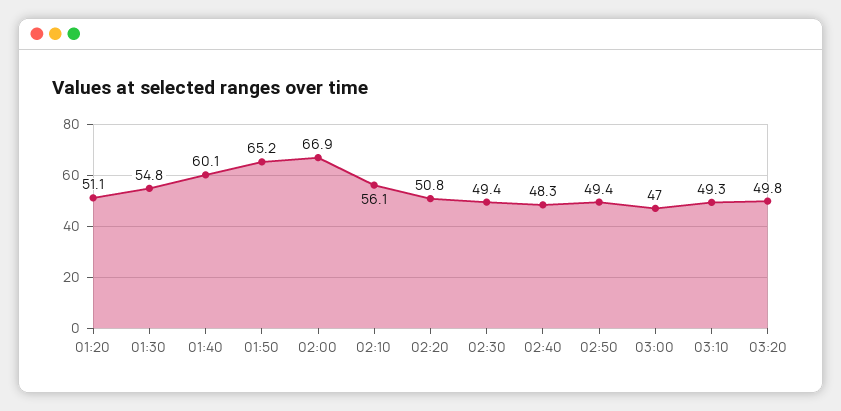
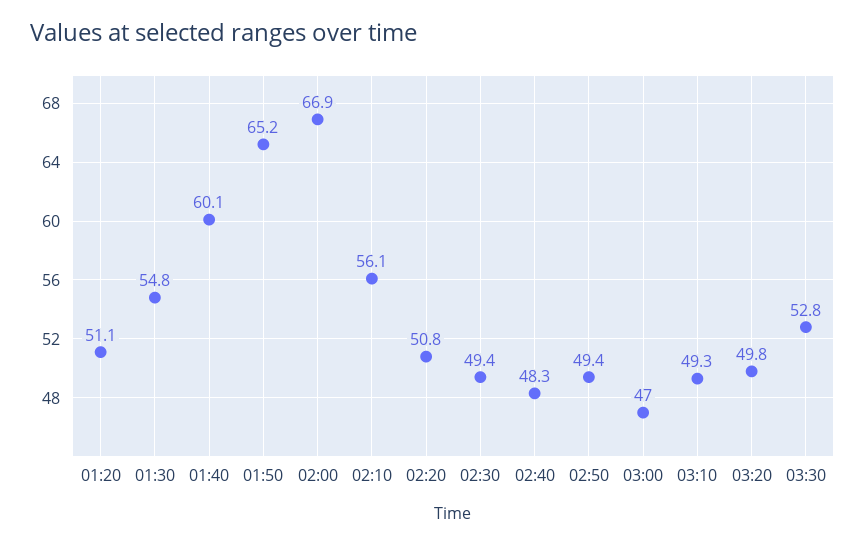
03:30: none -> 52.8

